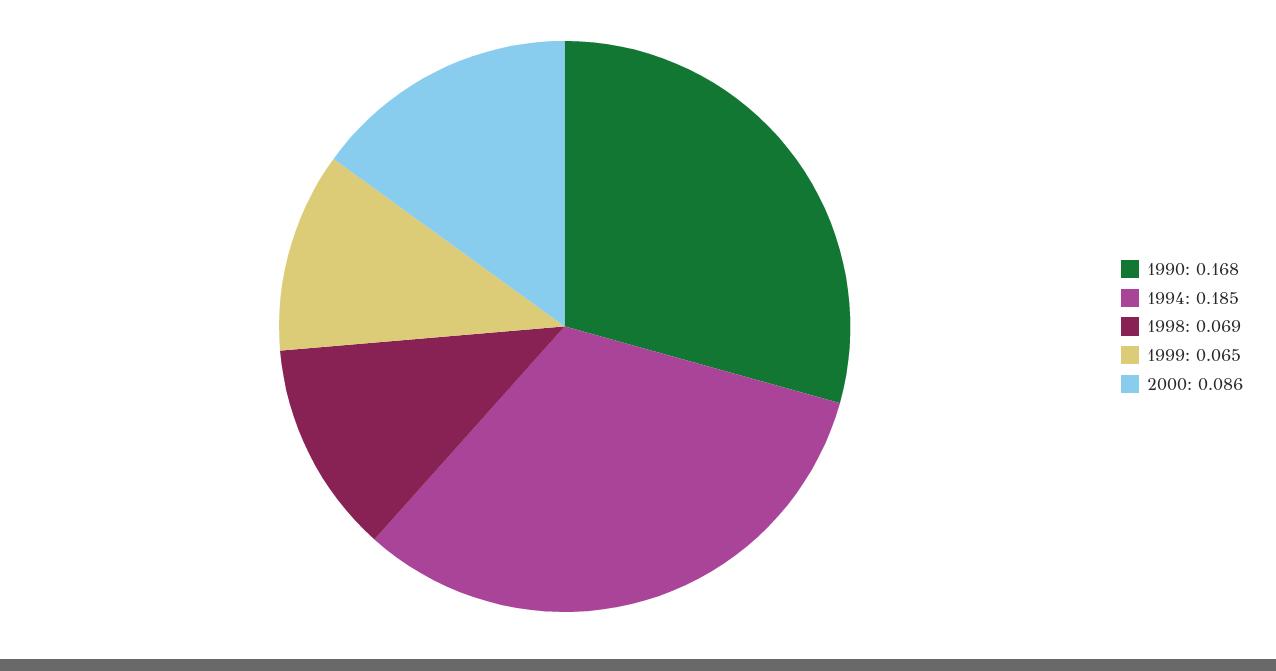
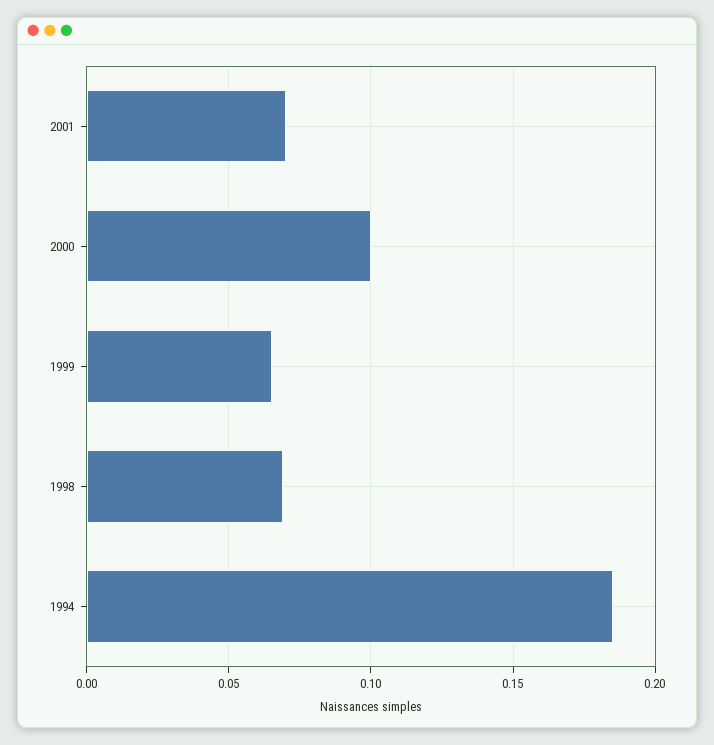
1990: 0.168 -> none
2000: 0.086 -> 0.1
2001: none -> 0.07

